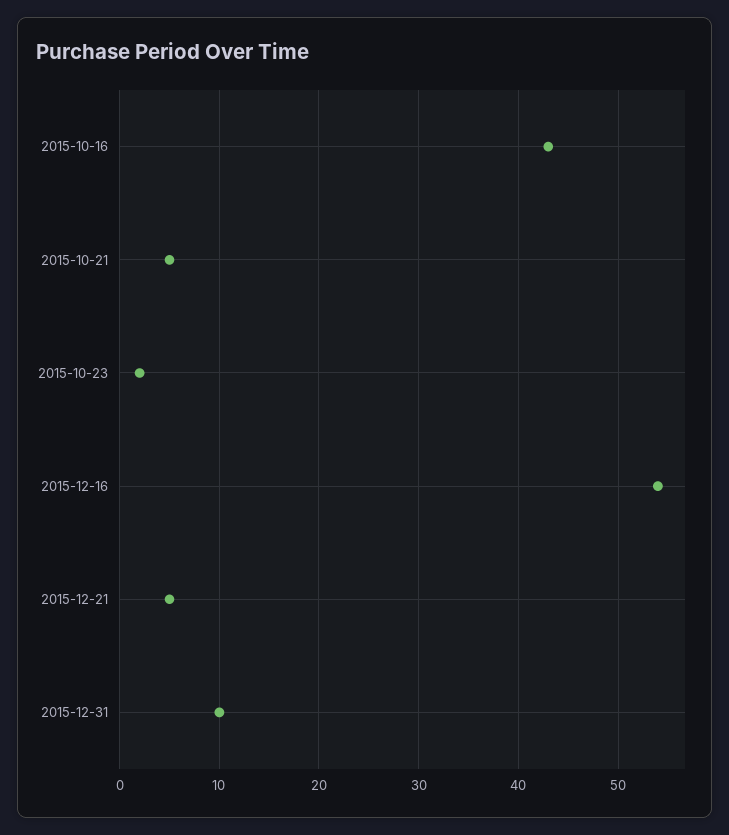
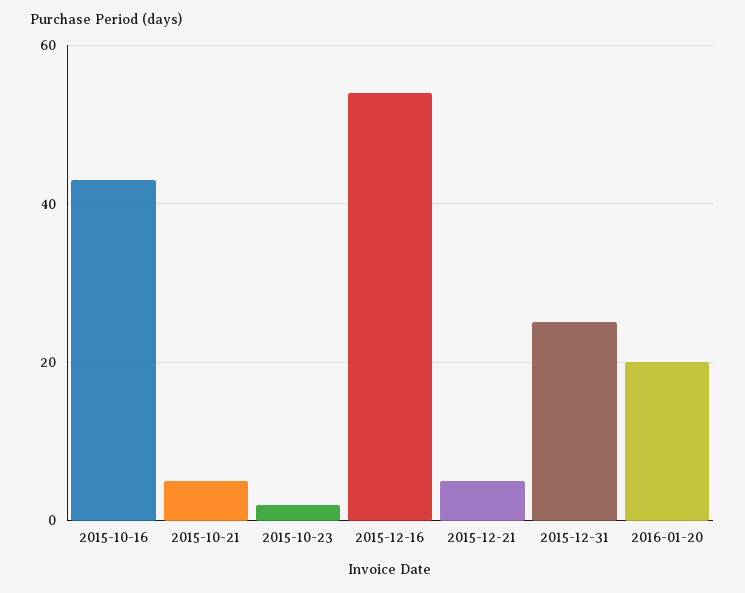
2015-12-31: 10 -> 25
2016-01-20: none -> 20

